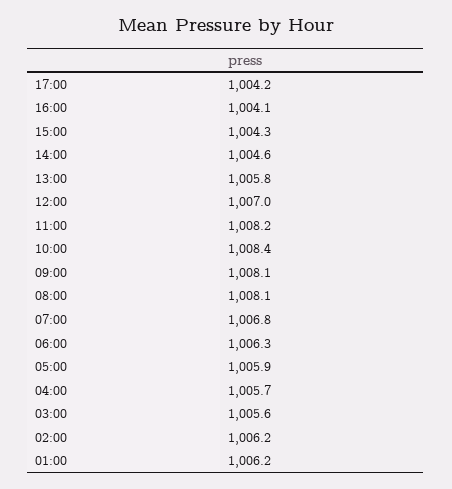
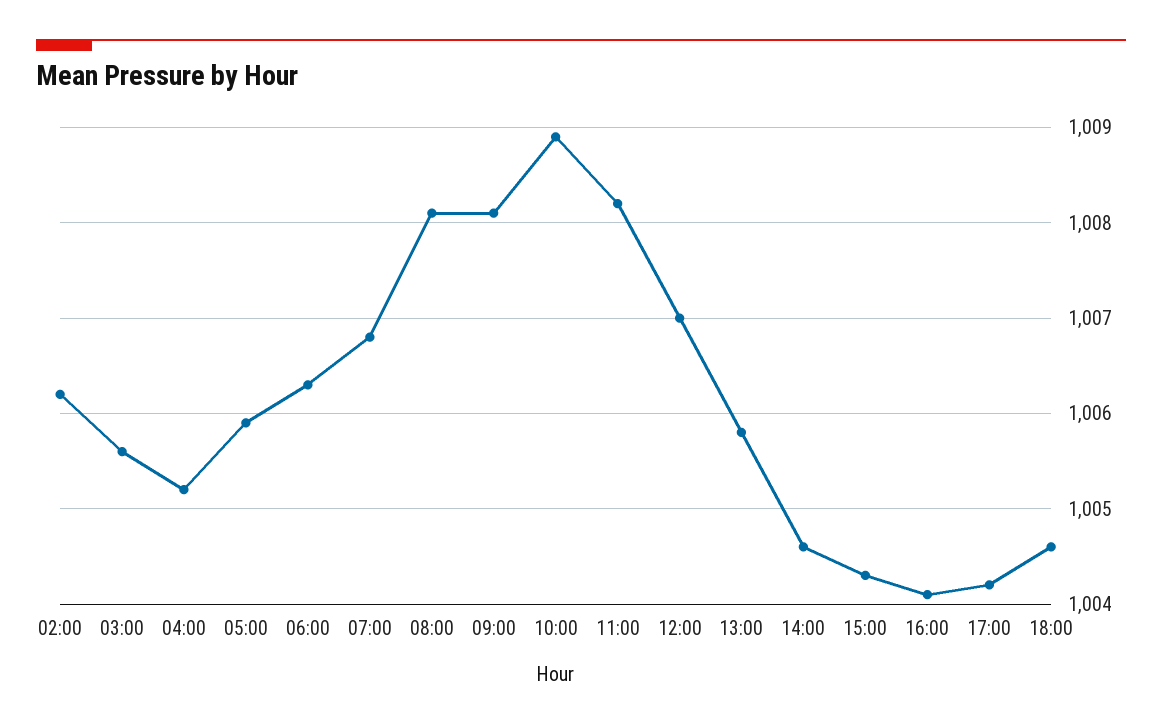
10:00: 1008.4 -> 1008.9
04:00: 1005.7 -> 1005.2
01:00: 1006.2 -> none
18:00: none -> 1004.6

